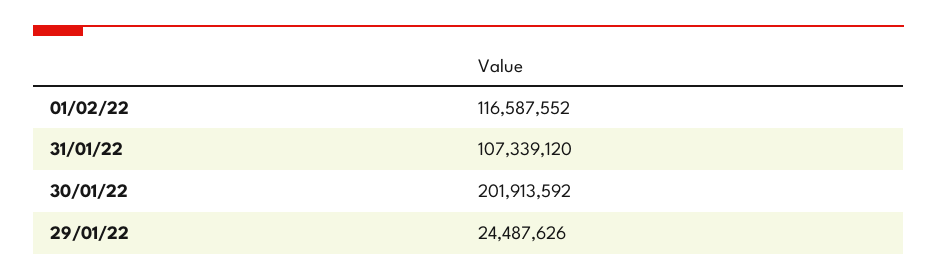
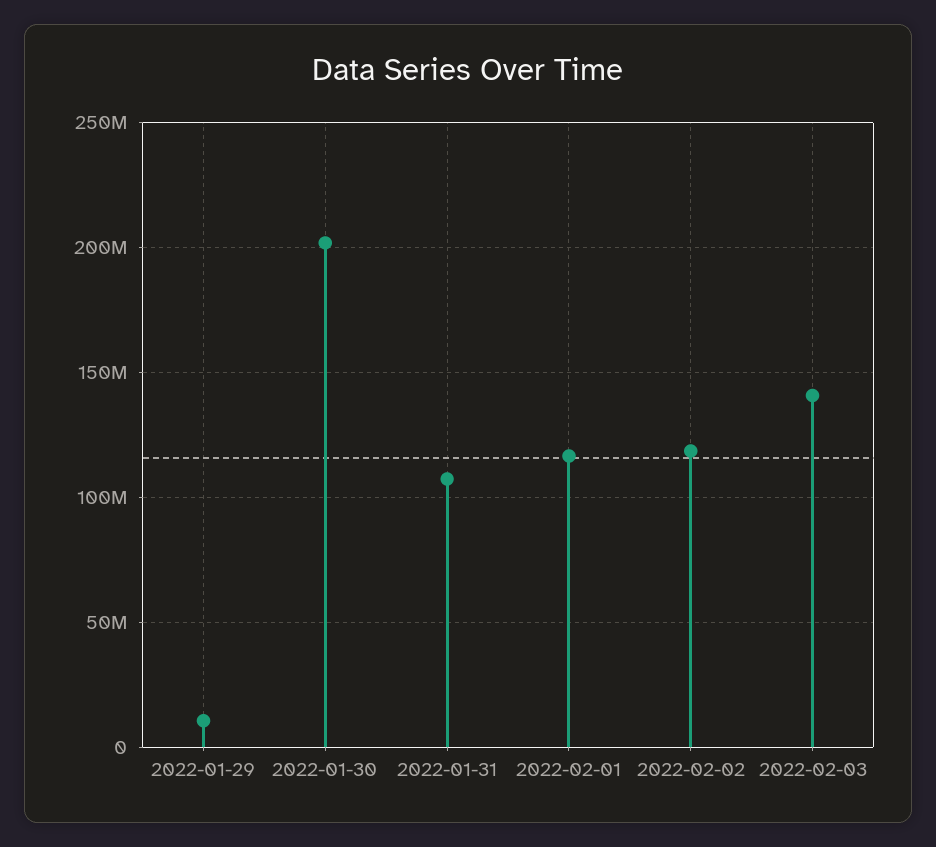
29/01/22: 24487626 -> 10000000
2022-02-02: none -> 120000000
2022-02-03: none -> 140000000

